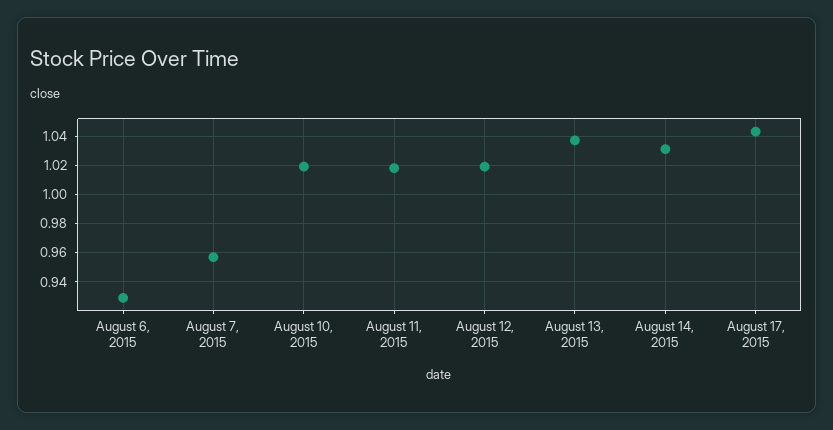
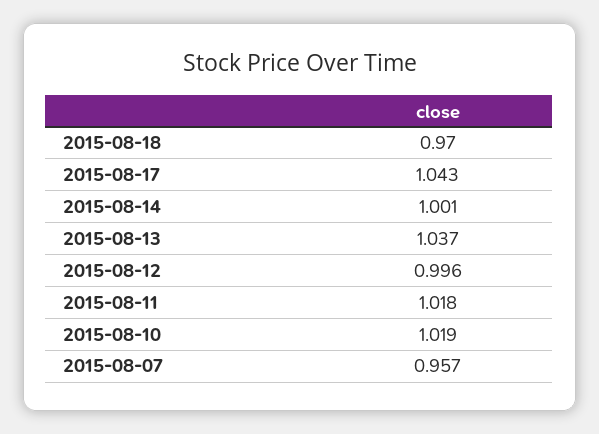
August 6, 2015: 0.93 -> none
August 12, 2015: 1.02 -> 0.996
August 14, 2015: 1.03 -> 1.001
2015-08-18: none -> 0.97

